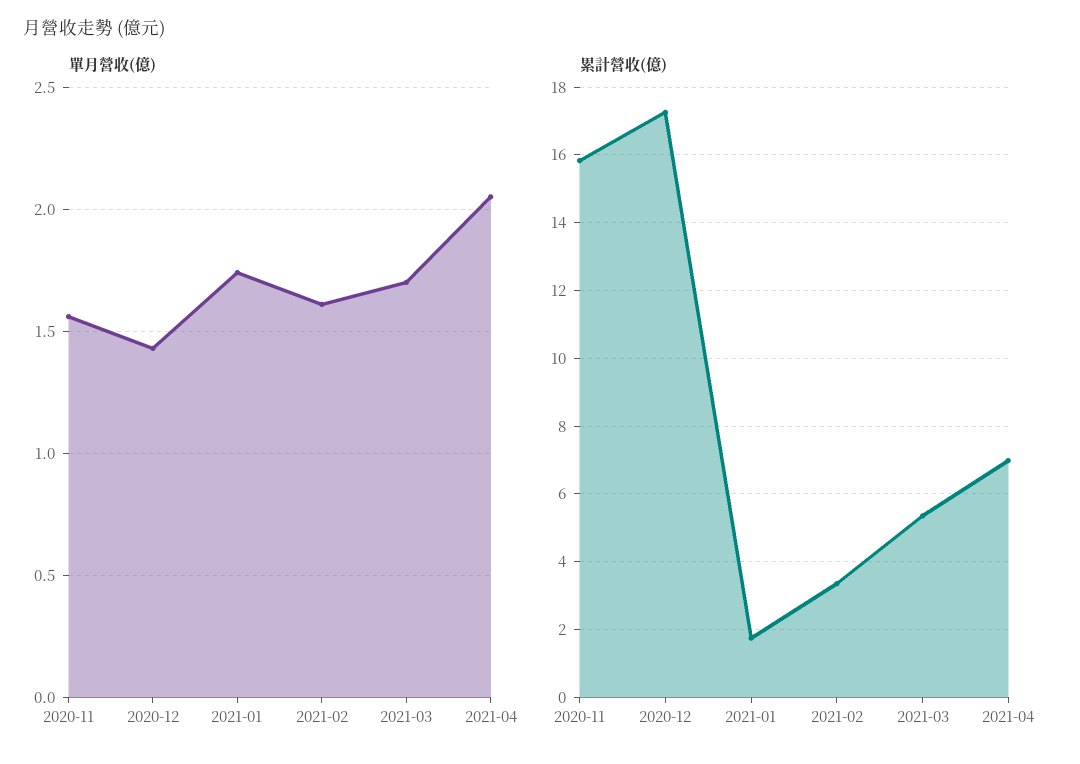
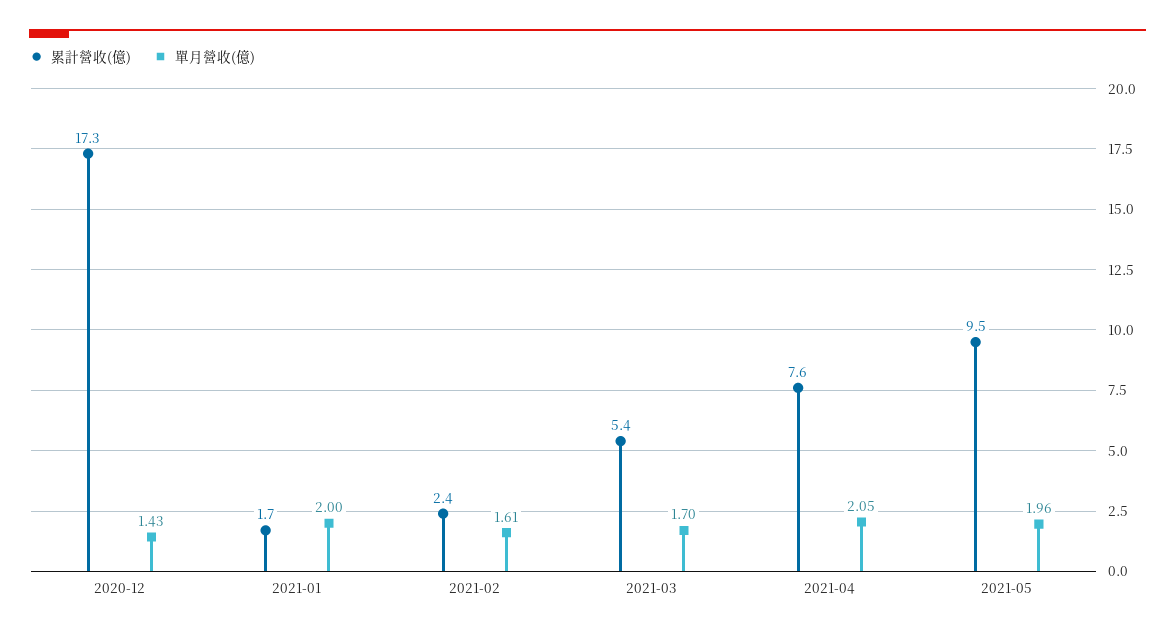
單月營收(億), 2020-11: 1.55 -> none
單月營收(億), 2021-01: 1.75 -> 2
累計營收(億), 2020-11: 15.8 -> none
累計營收(億), 2021-02: 3.4 -> 2.4
累計營收(億), 2021-04: 7 -> 7.6
累計營收(億), 2021-05: none -> 9.5
單月營收(億), 2021-05: none -> 1.96

